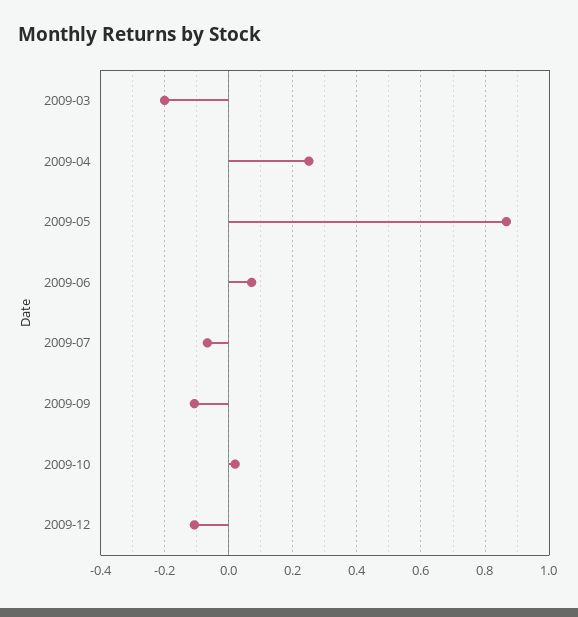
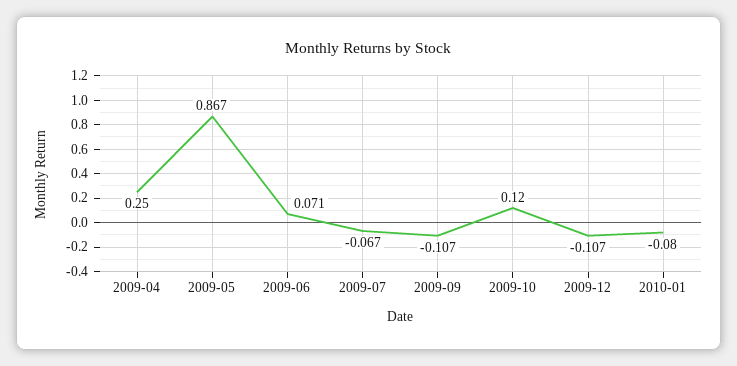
2009-03: -0.2 -> none
2009-10: 0.02 -> 0.12
2010-01: none -> -0.08

